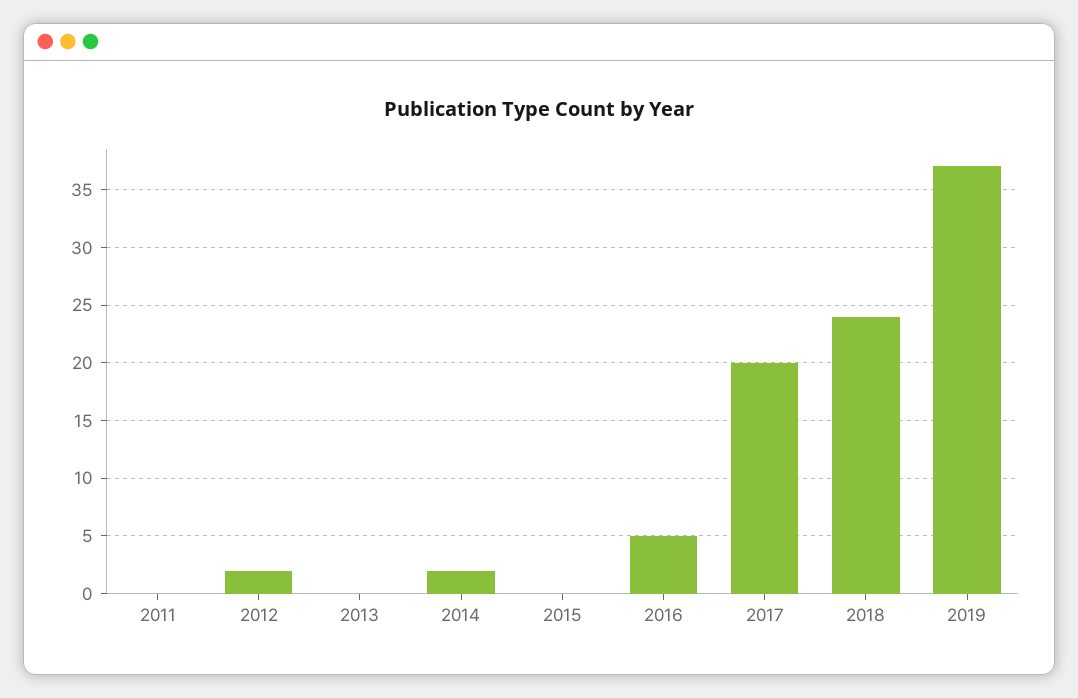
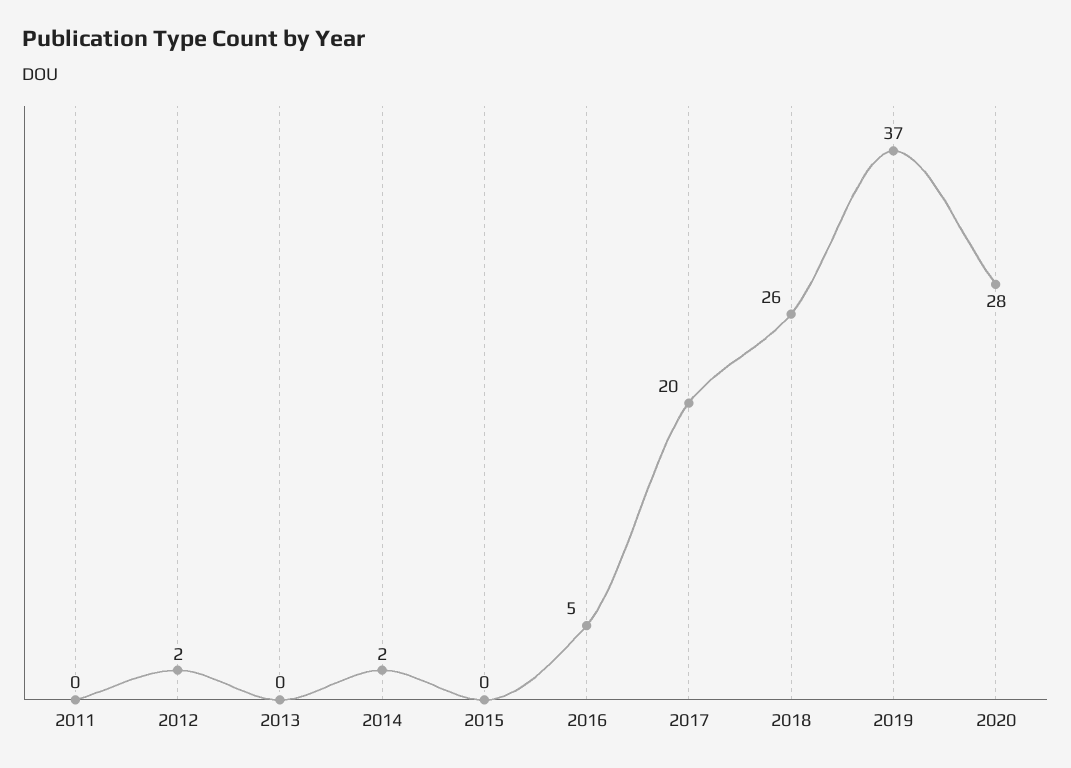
2018: 24 -> 26
2020: none -> 28

